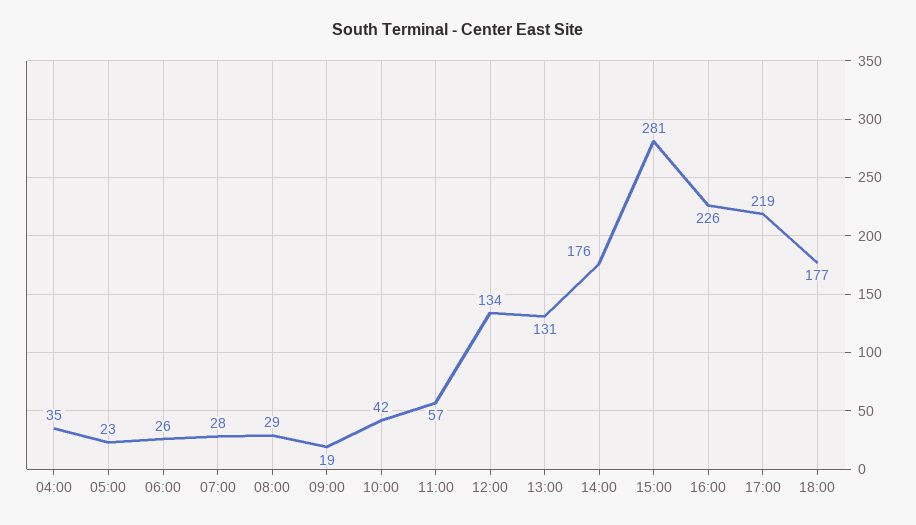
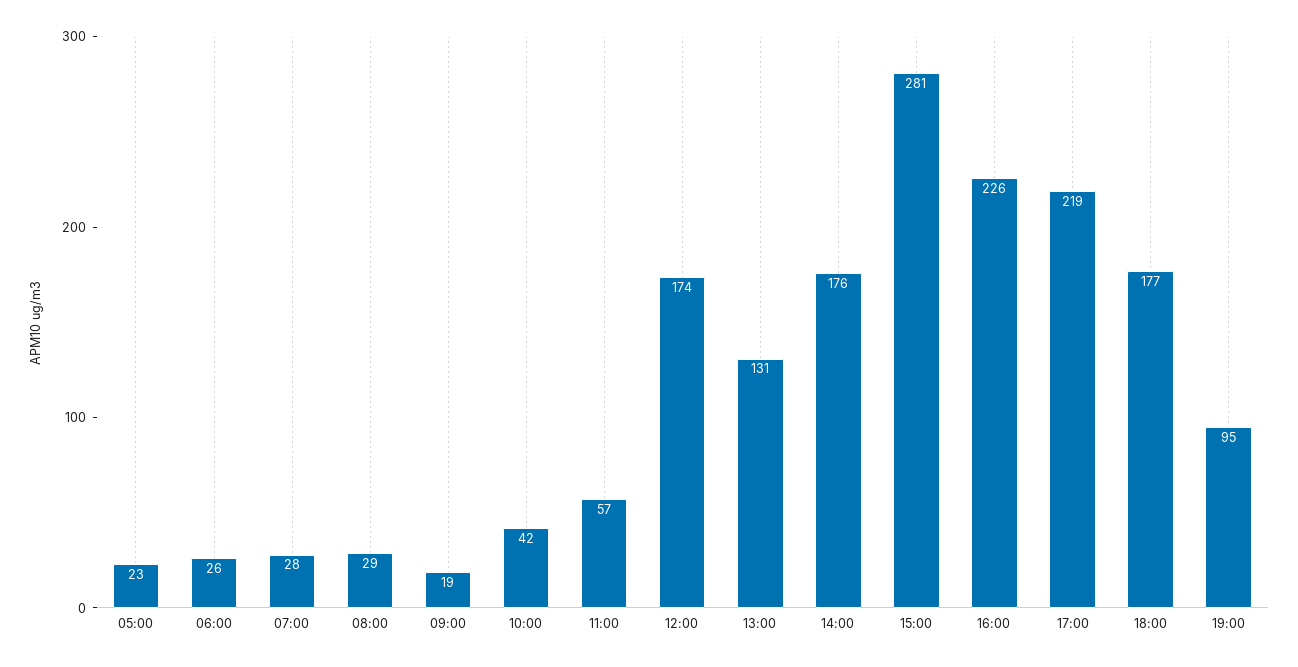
04:00: 35 -> none
12:00: 134 -> 174
19:00: none -> 95

